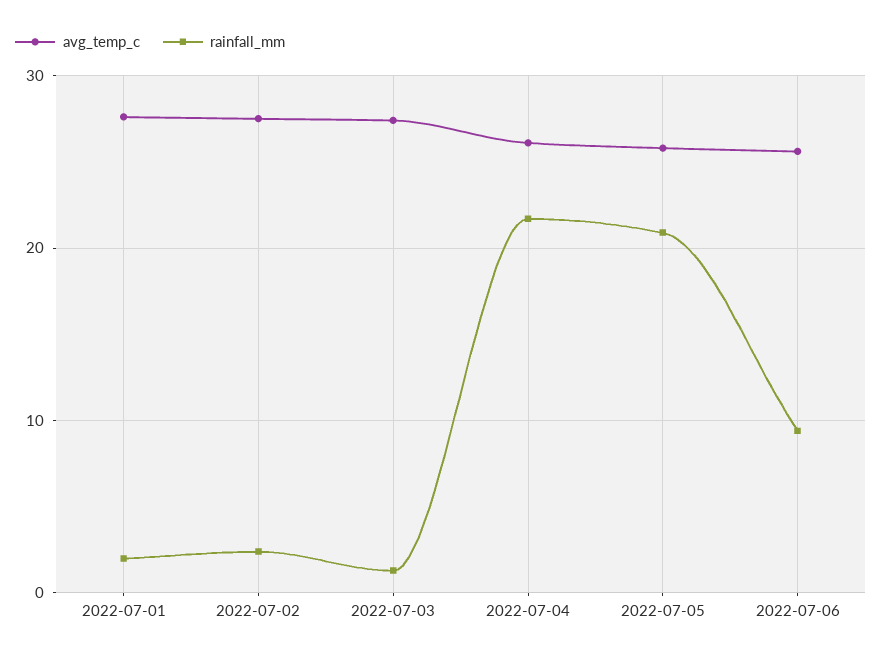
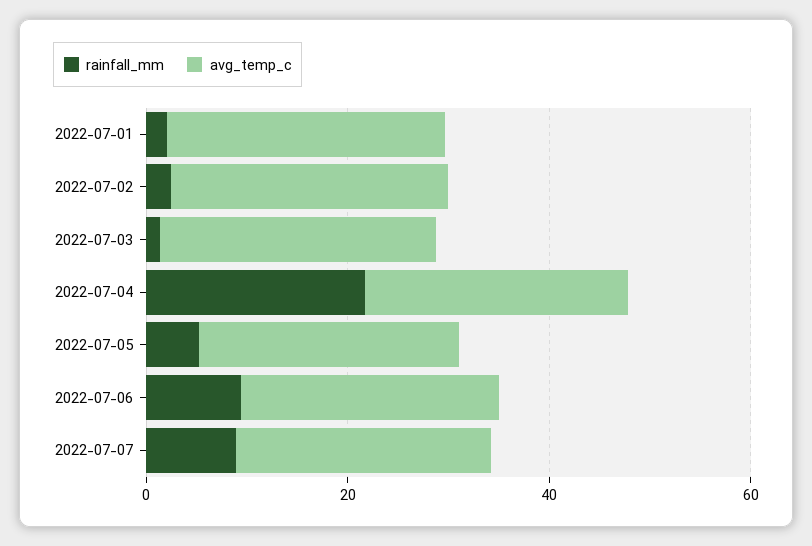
rainfall_mm, 2022-07-05: 21 -> 5
rainfall_mm, 2022-07-07: none -> 10
avg_temp_c, 2022-07-07: none -> 25

